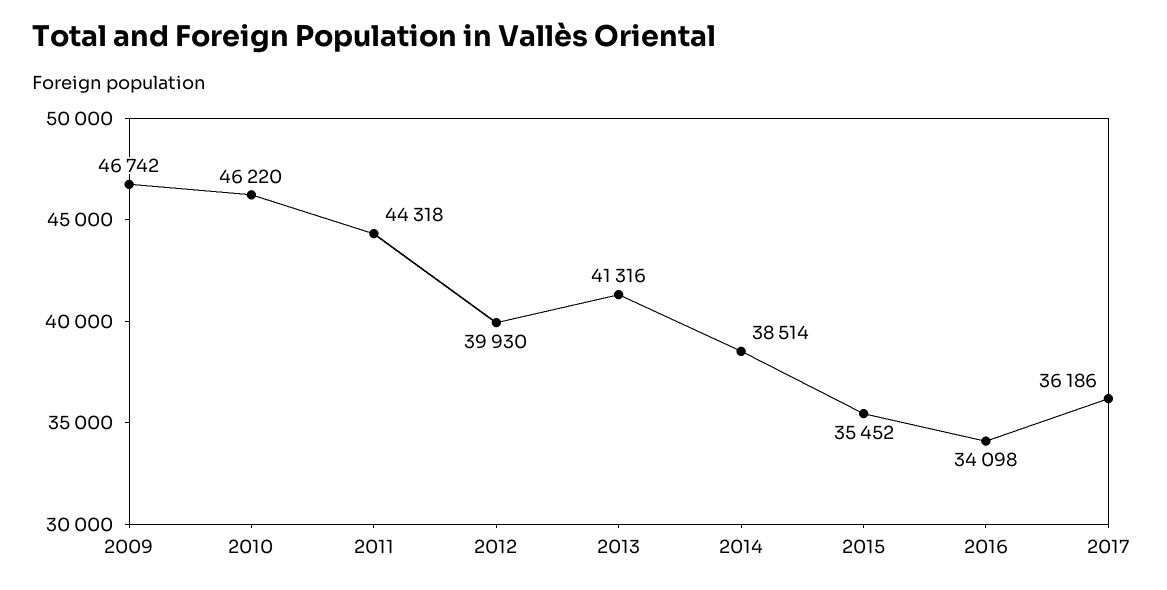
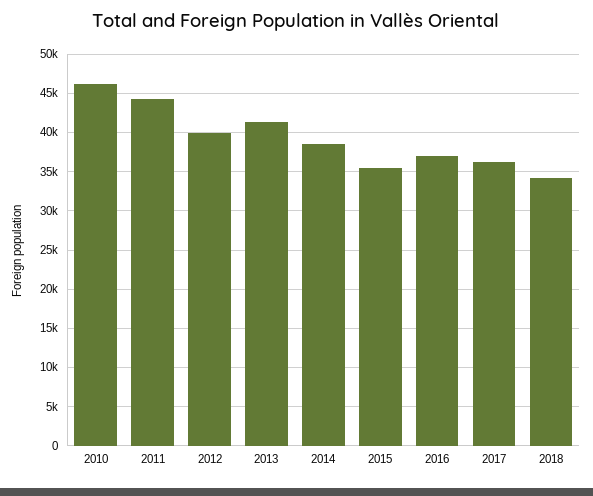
2009: 46742 -> none
2016: 34098 -> 37000
2018: none -> 34000

